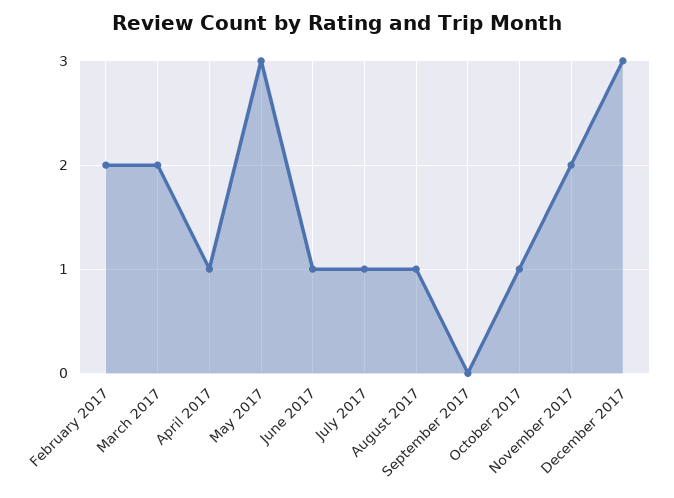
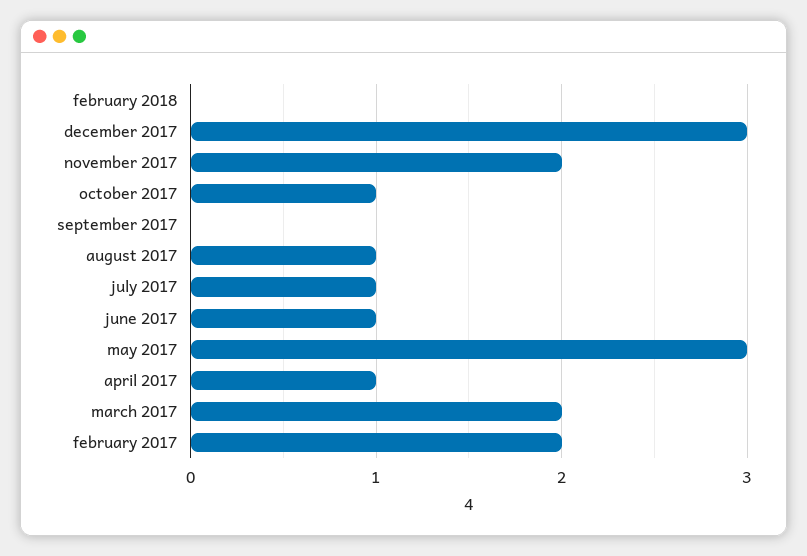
february 2018: none -> 0

